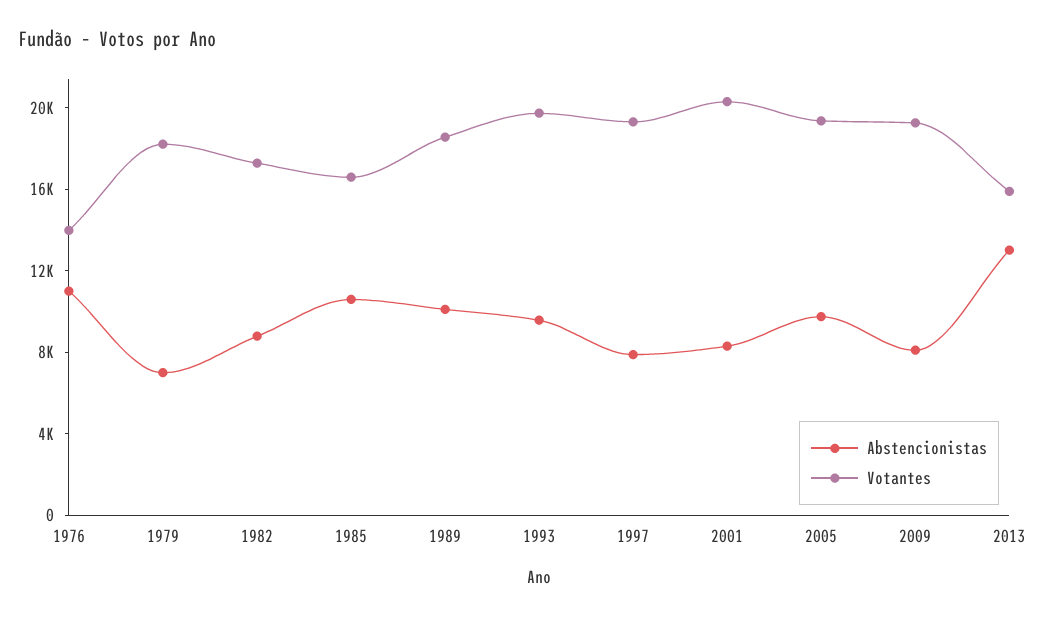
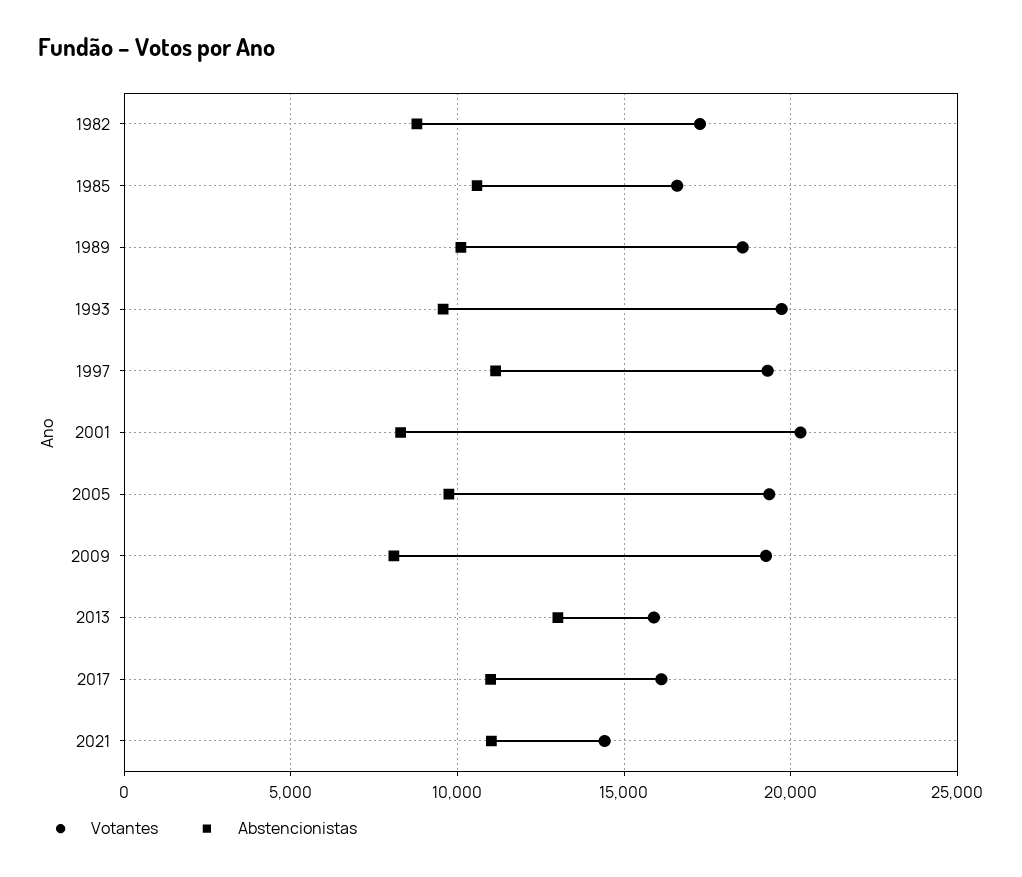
Abstencionistas, 1976: 11000 -> none
Votantes, 1976: 14000 -> none
Abstencionistas, 1979: 7000 -> none
Votantes, 1979: 18000 -> none
Abstencionistas, 1997: 8000 -> 11000
Votantes, 2017: none -> 16000
Abstencionistas, 2017: none -> 11000
Votantes, 2021: none -> 14500
Abstencionistas, 2021: none -> 11000

